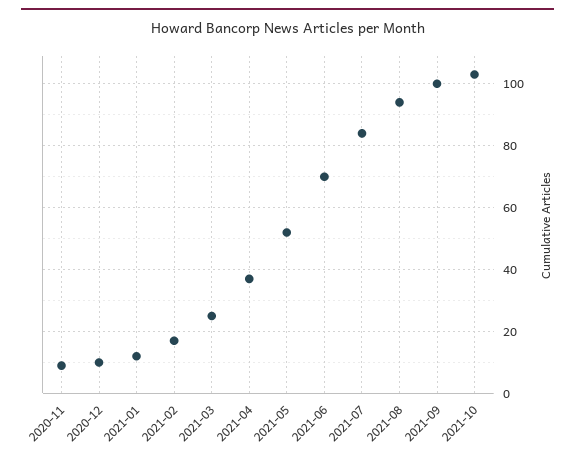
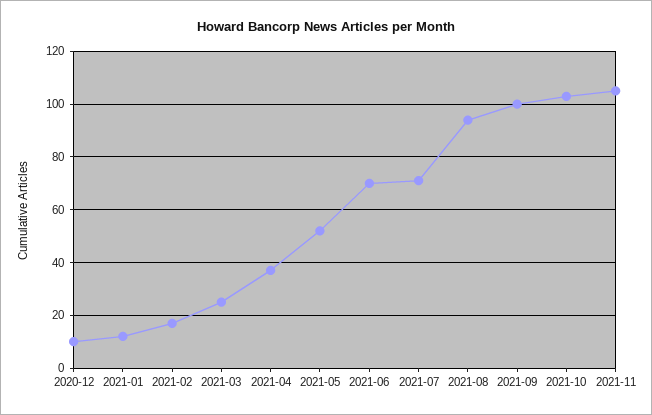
2020-11: 10 -> none
2021-07: 85 -> 70
2021-11: none -> 105

